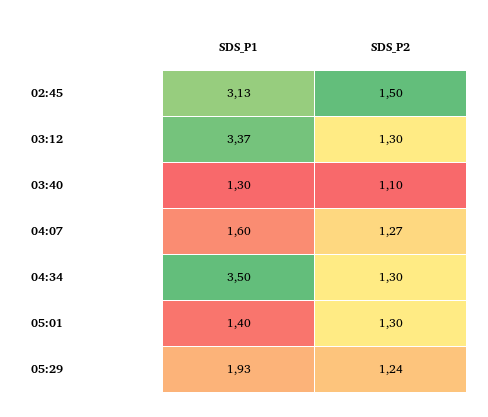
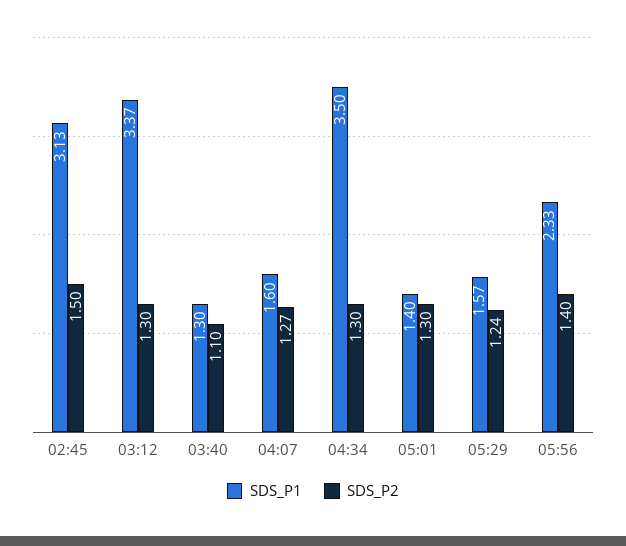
SDS_P1, 05:29: 1.93 -> 1.57
SDS_P1, 05:56: none -> 2.33
SDS_P2, 05:56: none -> 1.4

